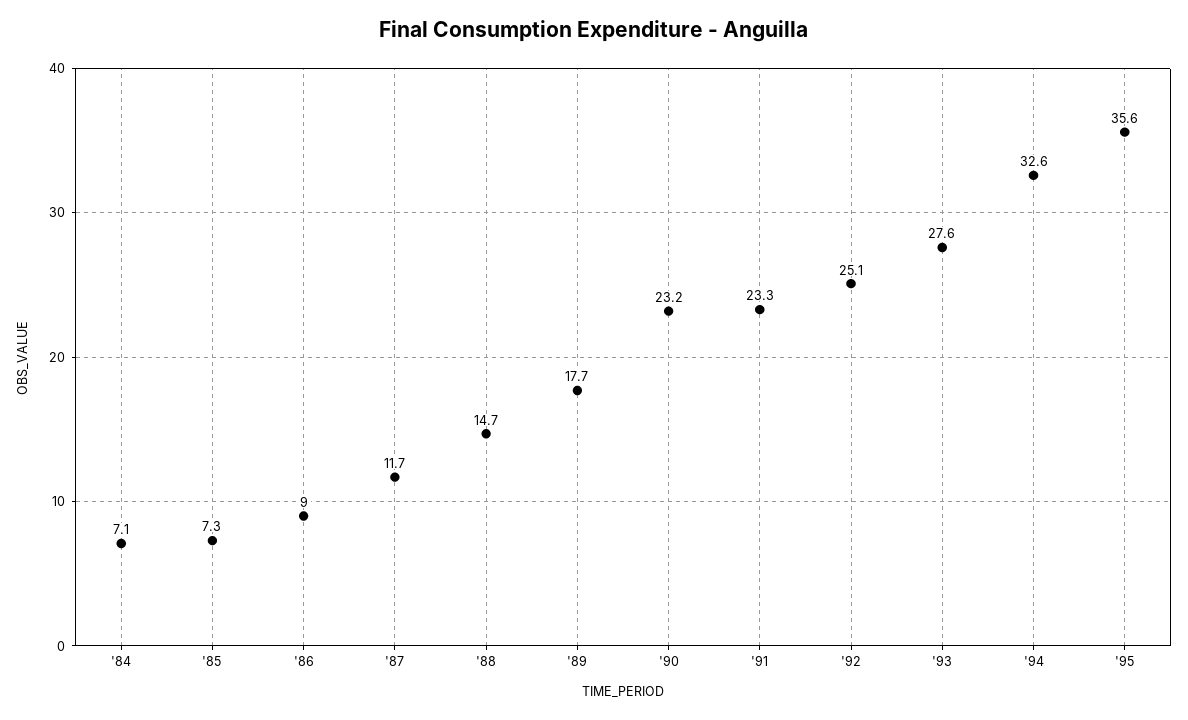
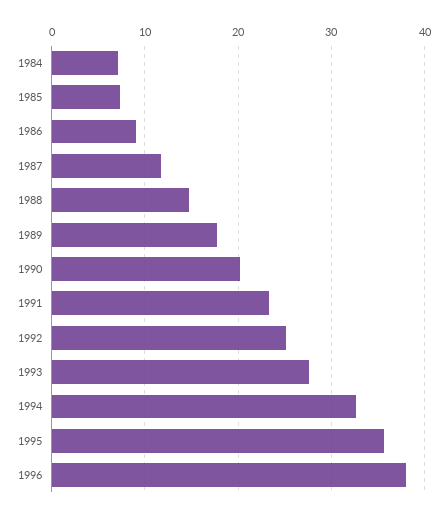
'90: 23.2 -> 20
1996: none -> 38

